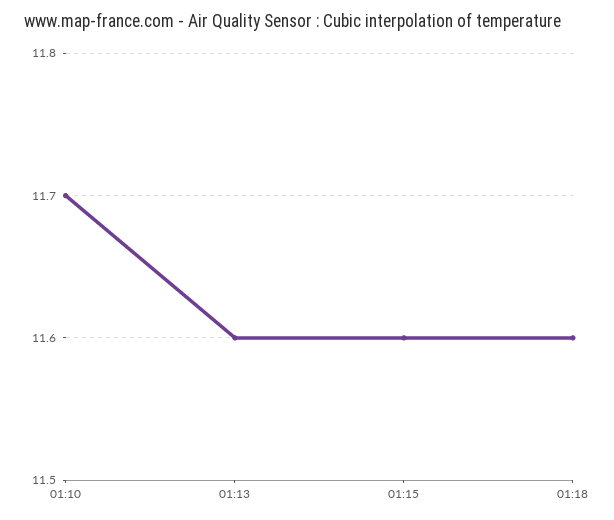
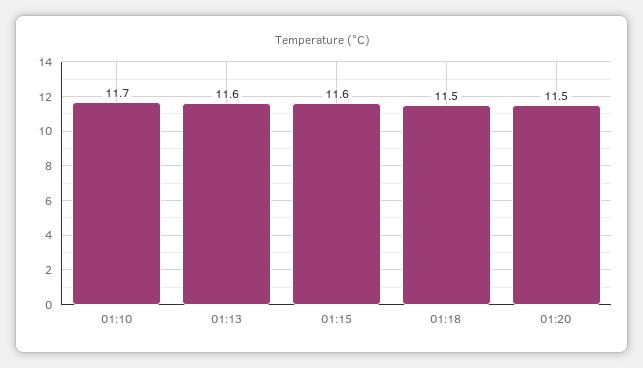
01:18: 11.6 -> 11.5
01:20: none -> 11.5

